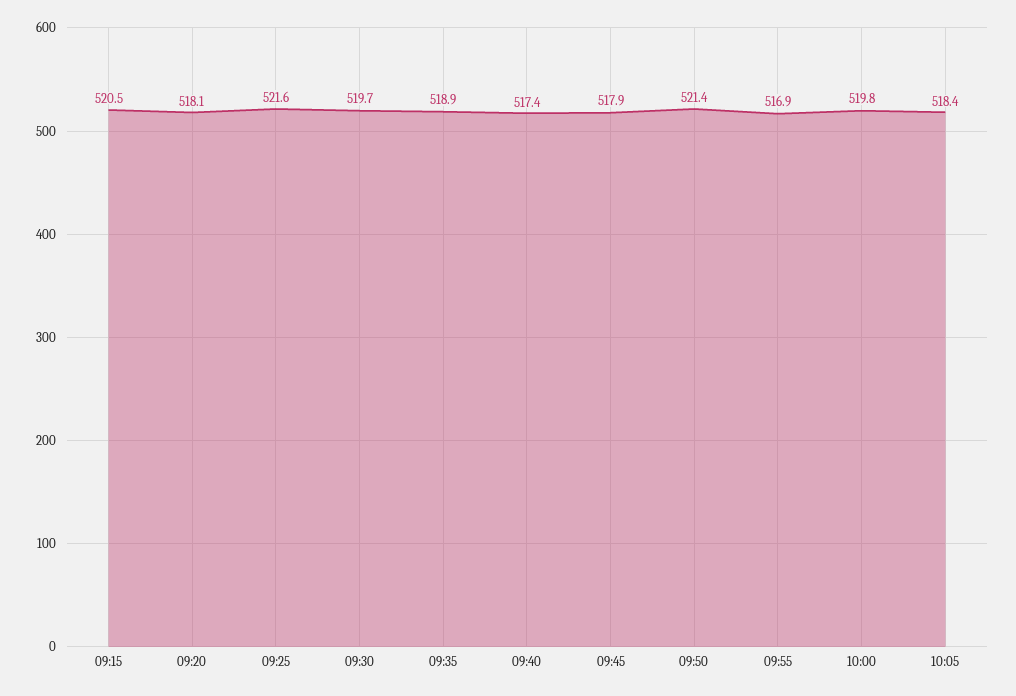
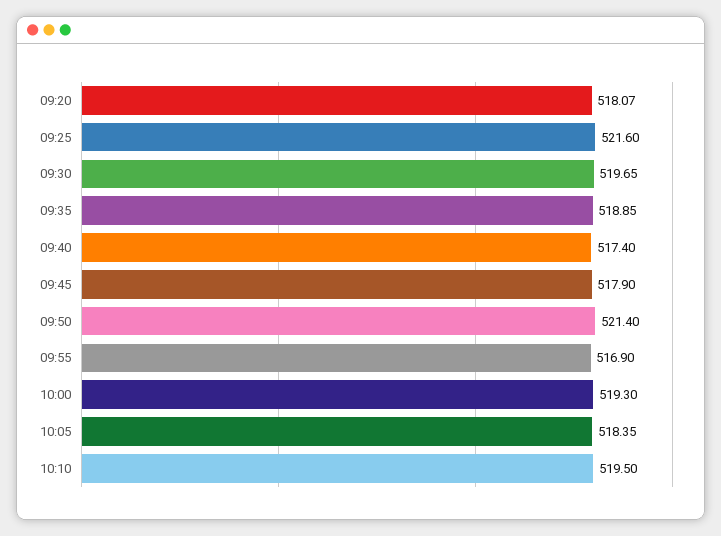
09:15: 520.5 -> none
10:00: 519.8 -> 519.3
10:10: none -> 519.5

